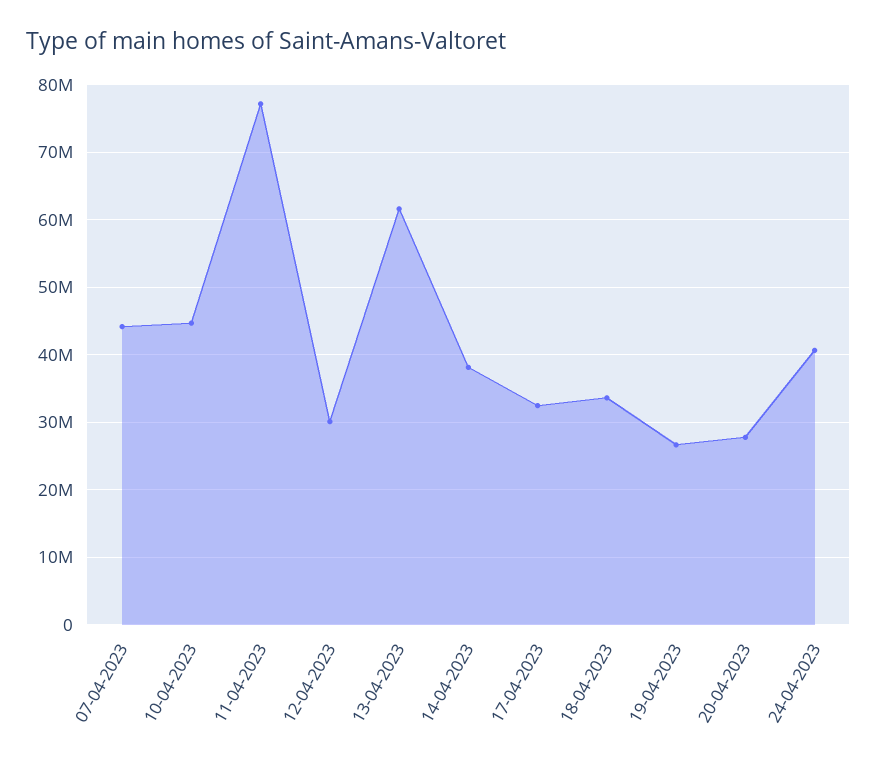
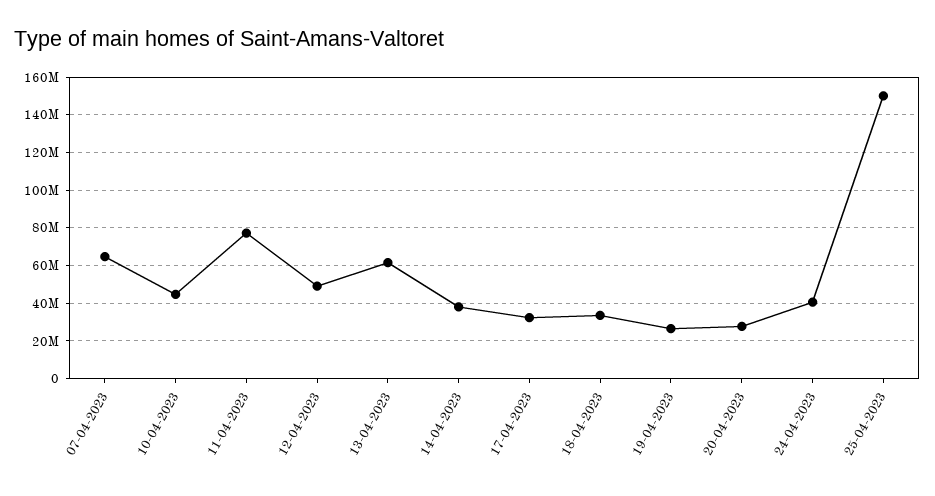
07-04-2023: 44000000 -> 65000000
12-04-2023: 30000000 -> 50000000
25-04-2023: none -> 150000000

